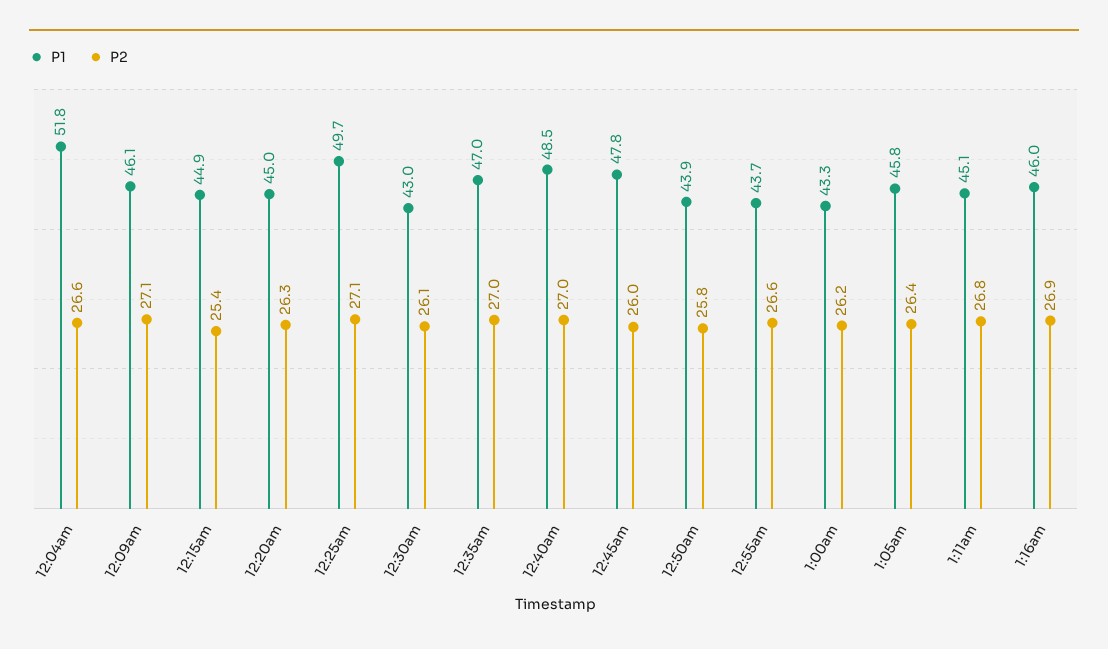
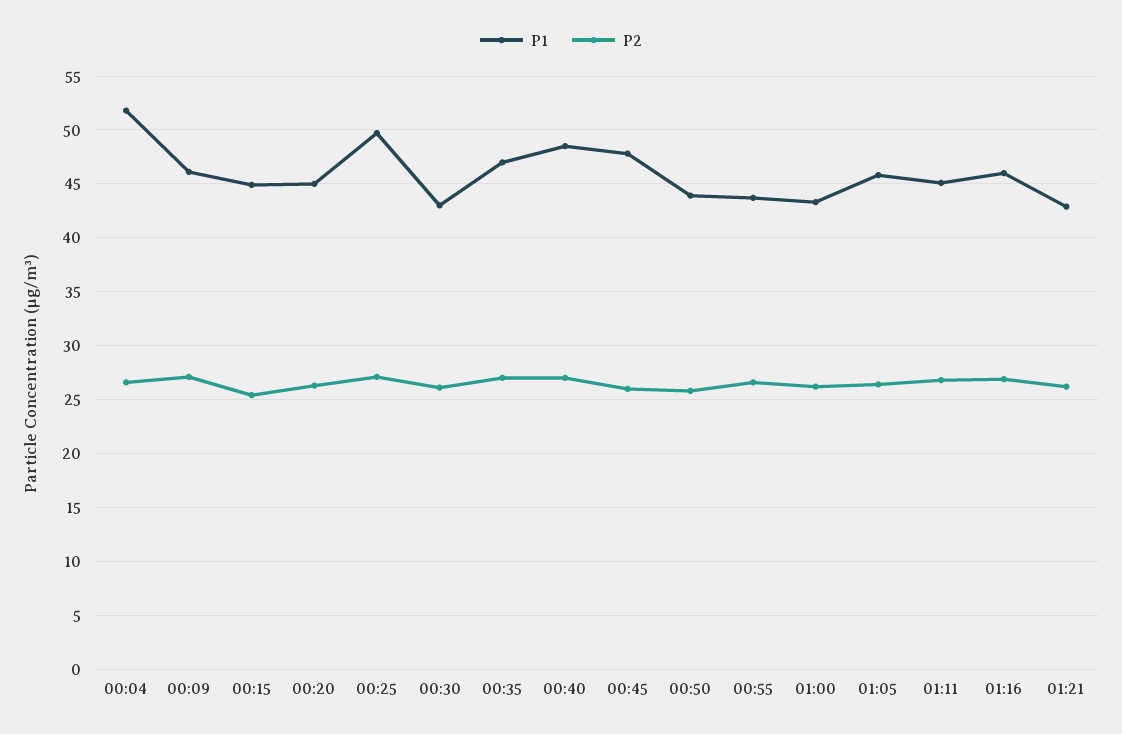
P1, 01:21: none -> 43
P2, 01:21: none -> 26

